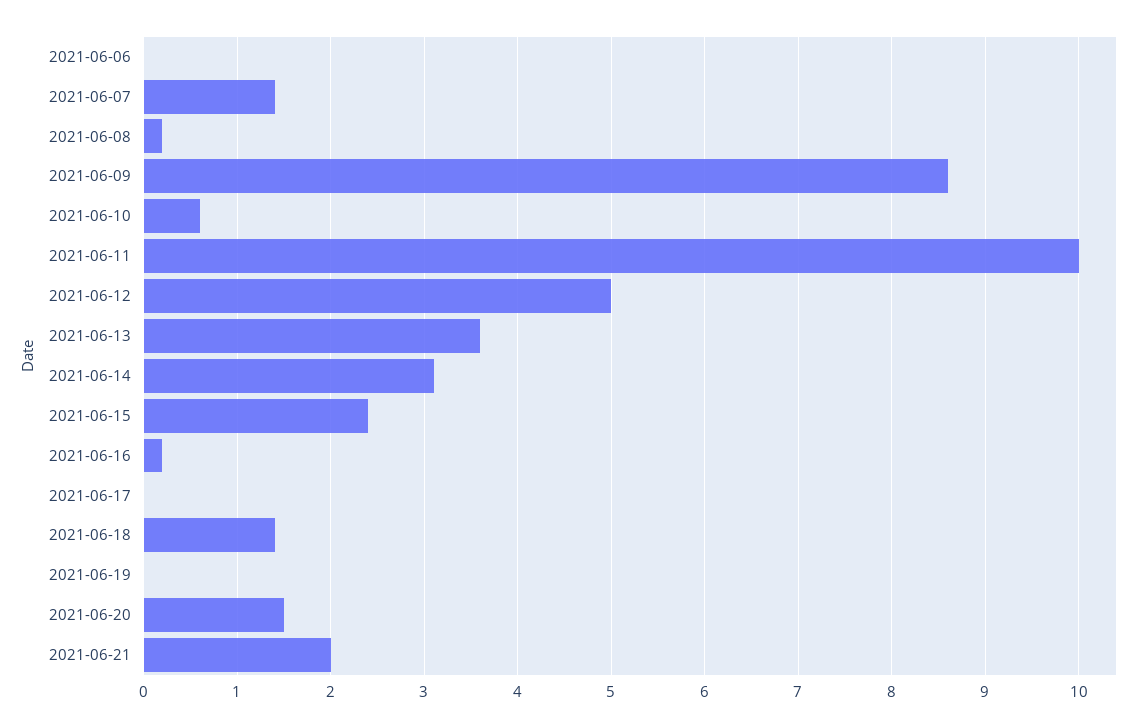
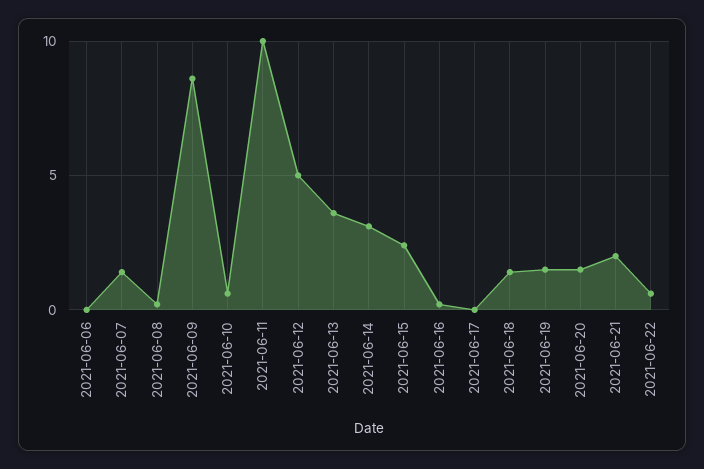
2021-06-19: 0 -> 1.5
2021-06-22: none -> 0.5

